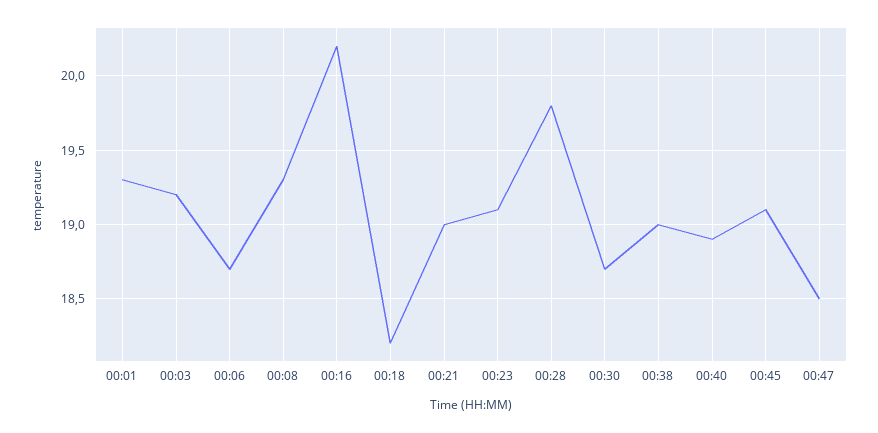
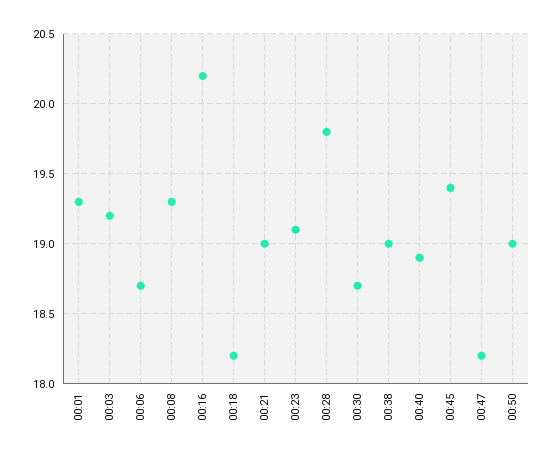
00:45: 19.1 -> 19.4
00:47: 18.5 -> 18.2
00:50: none -> 19

